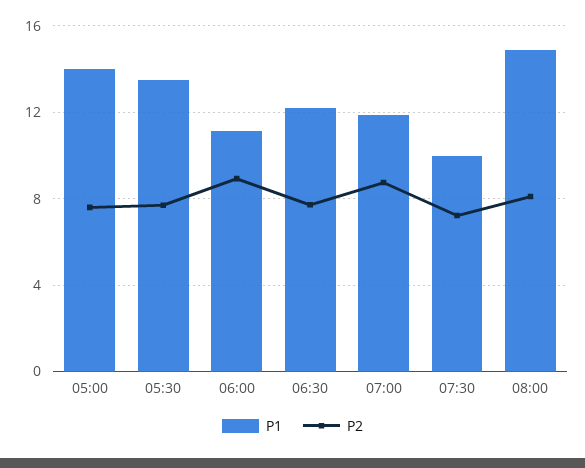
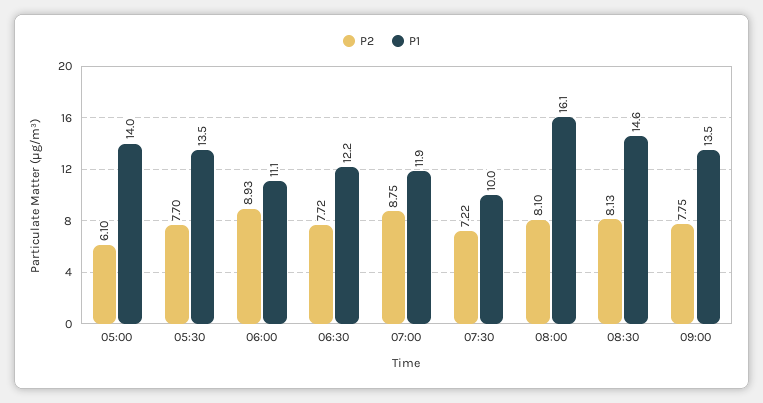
P2, 05:00: 7.5 -> 6.1
P1, 08:00: 15 -> 16.1
P2, 08:30: none -> 8.13
P1, 08:30: none -> 14.6
P2, 09:00: none -> 7.75
P1, 09:00: none -> 13.5

